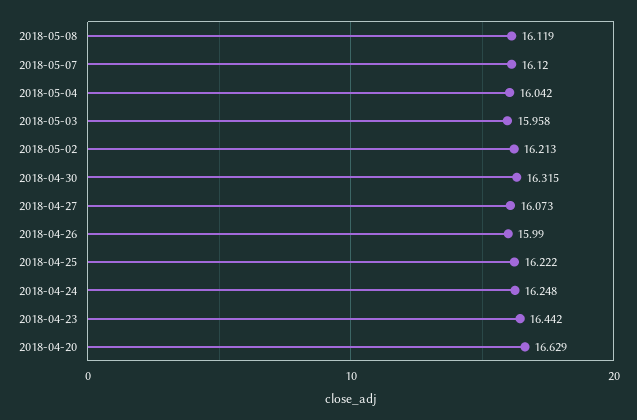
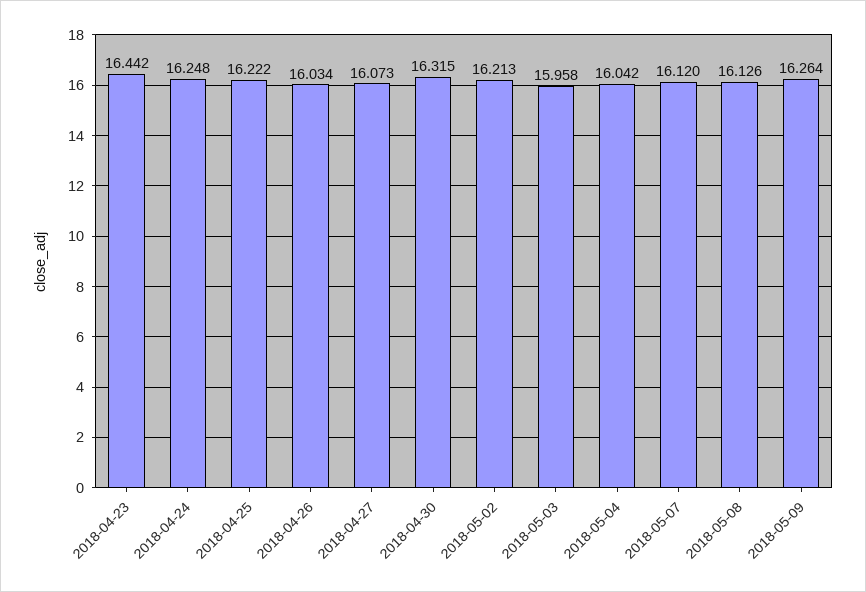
2018-05-08: 16.119 -> 16.126
2018-04-26: 15.99 -> 16.034
2018-04-20: 16.629 -> none
2018-05-09: none -> 16.264

